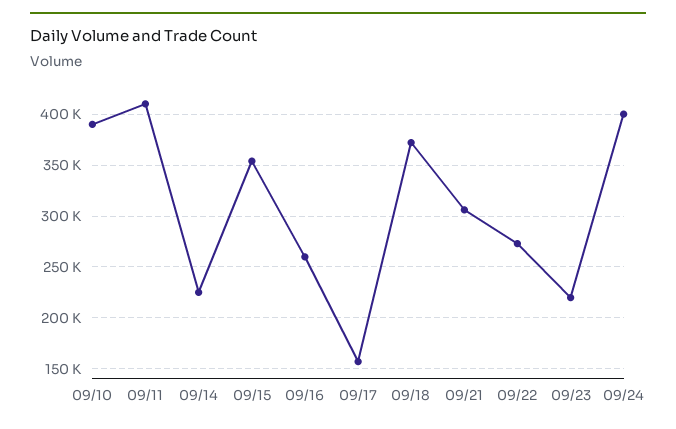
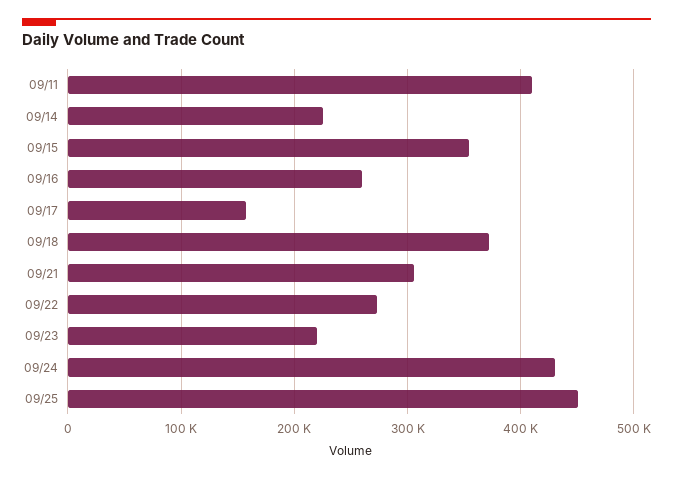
09/10: 390000 -> none
09/24: 400000 -> 430000
09/25: none -> 450000

